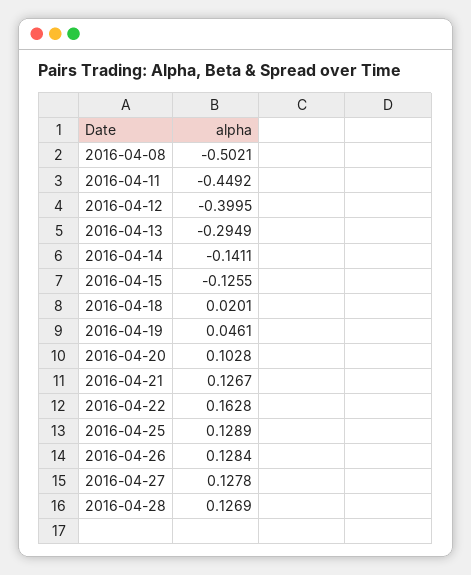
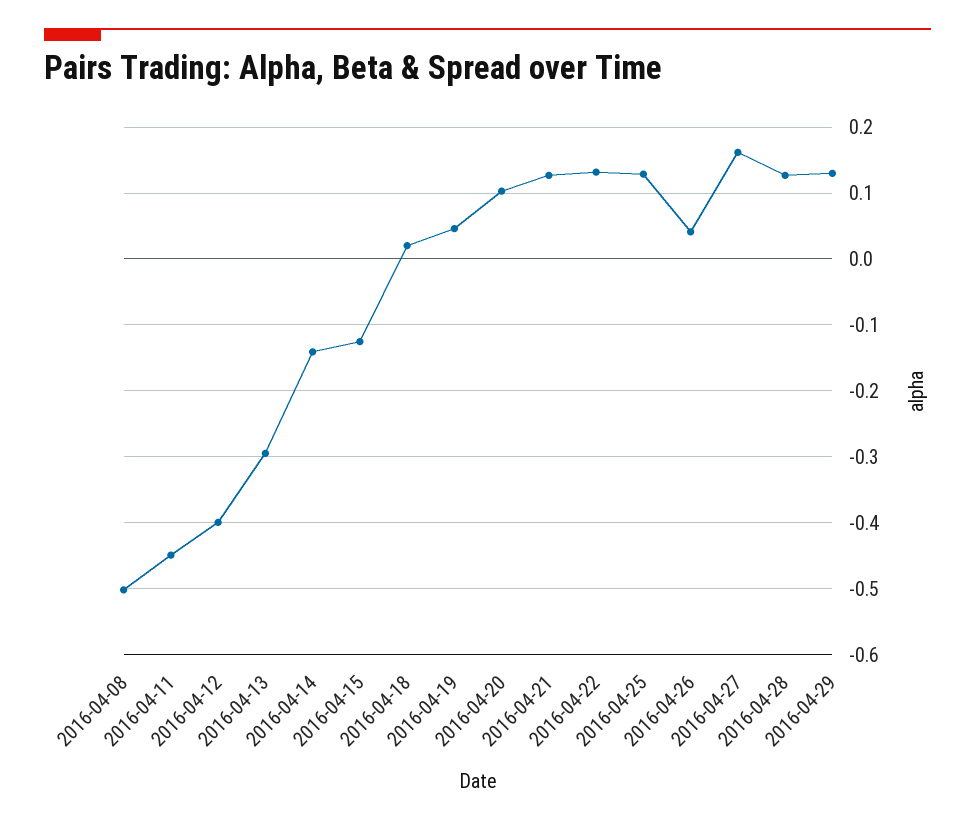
2016-04-22: 0.1628 -> 0.13
2016-04-26: 0.1284 -> 0.04
2016-04-27: 0.1278 -> 0.16
2016-04-29: none -> 0.13

